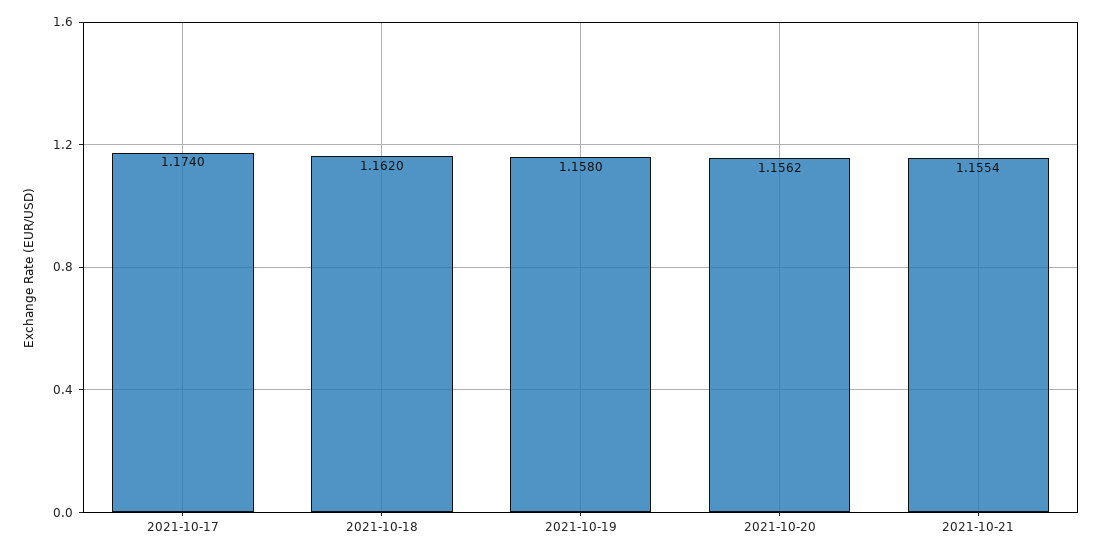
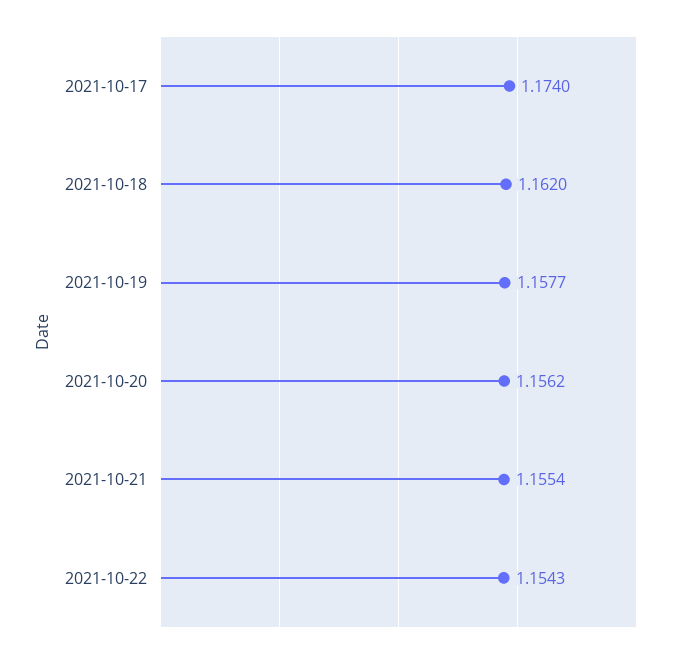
2021-10-19: 1.158 -> 1.1577
2021-10-22: none -> 1.1543

